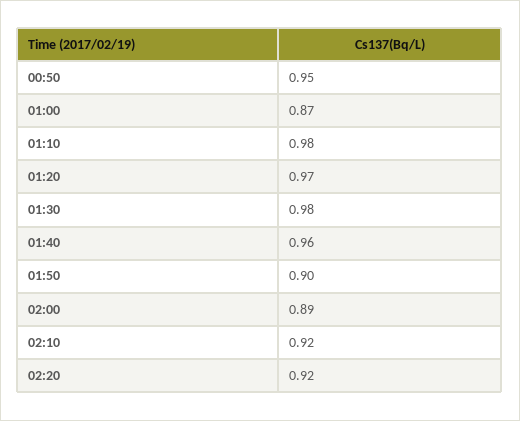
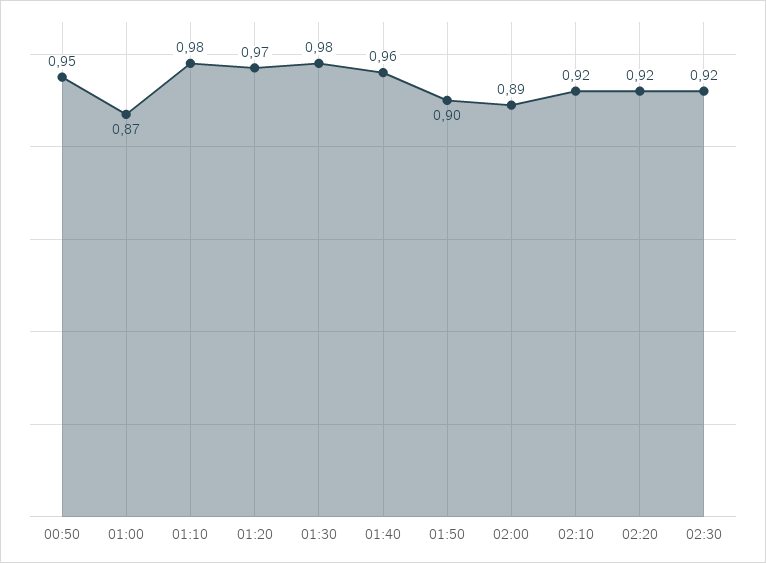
02:30: none -> 0.92

